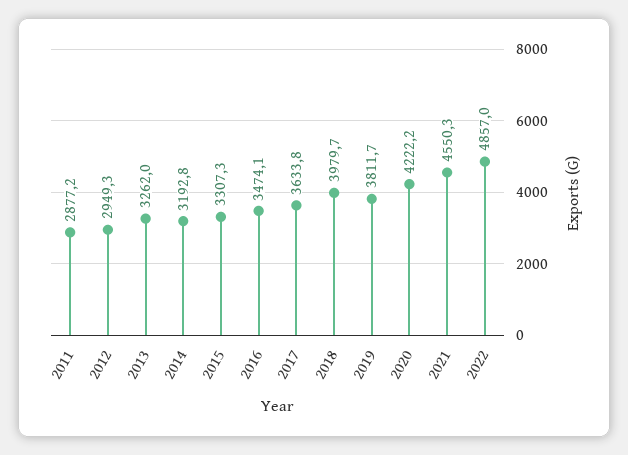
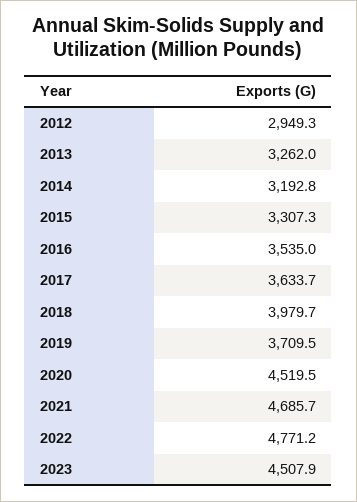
2011: 2877.2 -> none
2016: 3474.1 -> 3535
2017: 3633.8 -> 3633.7
2019: 3811.7 -> 3709.5
2020: 4222.2 -> 4519.5
2021: 4550.3 -> 4685.7
2022: 4857 -> 4771.2
2023: none -> 4507.9

